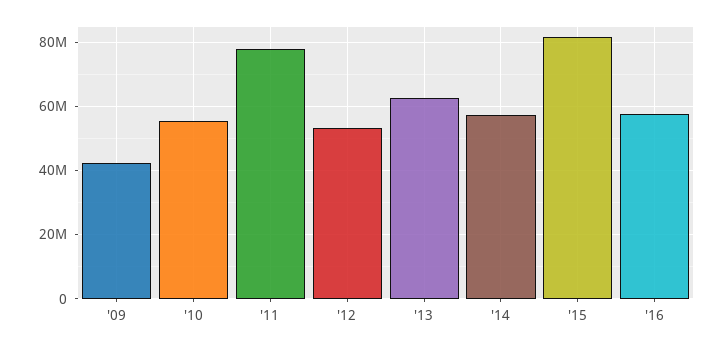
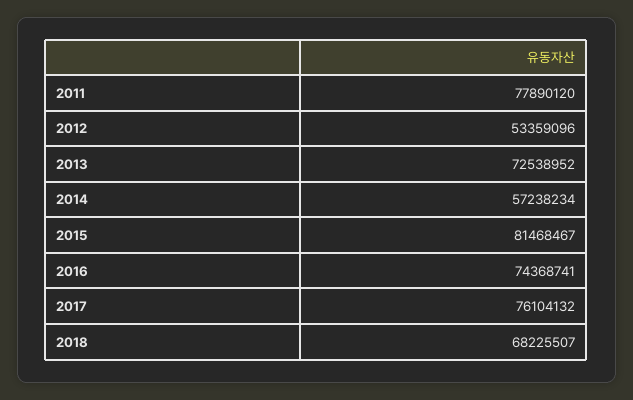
'09: 42000000 -> none
'10: 56000000 -> none
'13: 62000000 -> 72538952
'16: 58000000 -> 74368741
2017: none -> 76104132
2018: none -> 68225507

